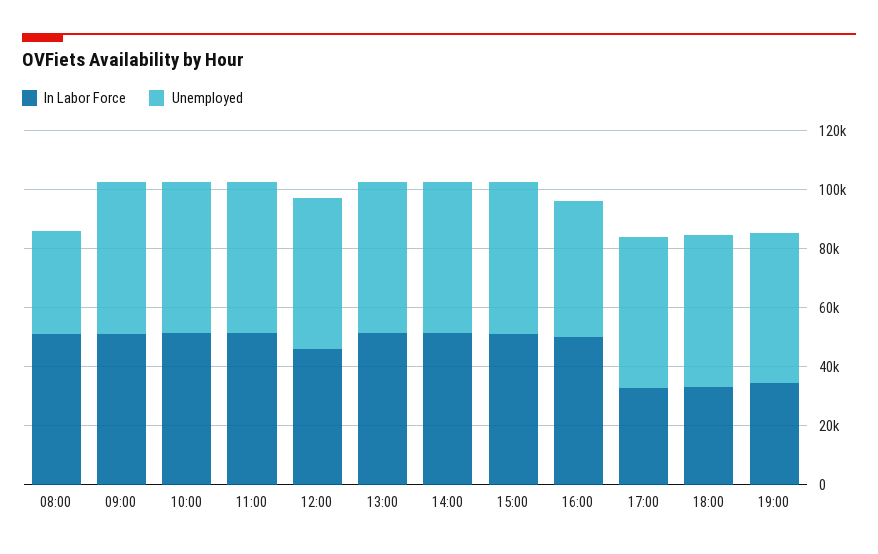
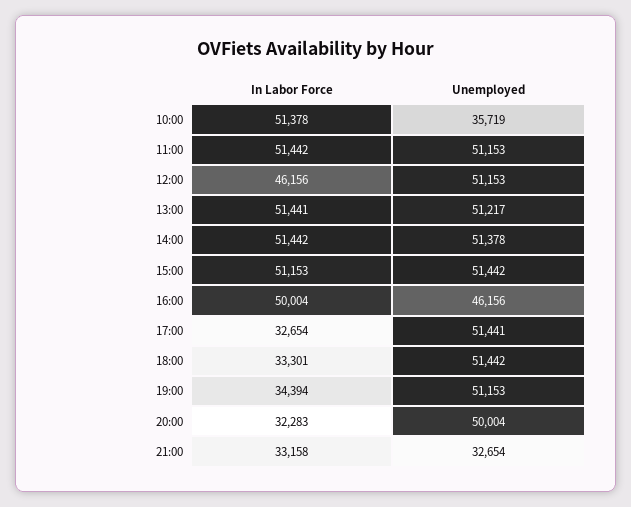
In Labor Force, 08:00: 50000 -> none
Unemployed, 08:00: 35000 -> none
In Labor Force, 09:00: 50000 -> none
Unemployed, 09:00: 50000 -> none
Unemployed, 10:00: 50000 -> 35719
In Labor Force, 20:00: none -> 32283
Unemployed, 20:00: none -> 50004
In Labor Force, 21:00: none -> 33158
Unemployed, 21:00: none -> 32654

